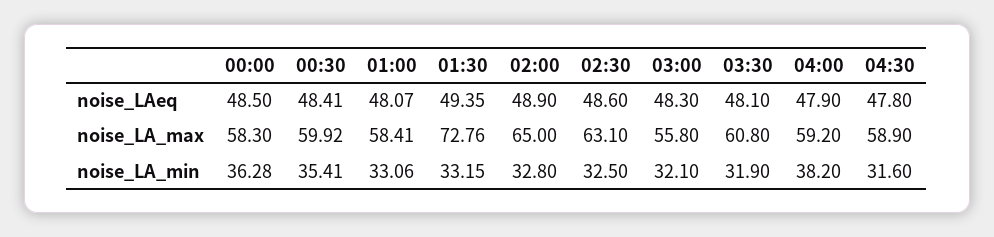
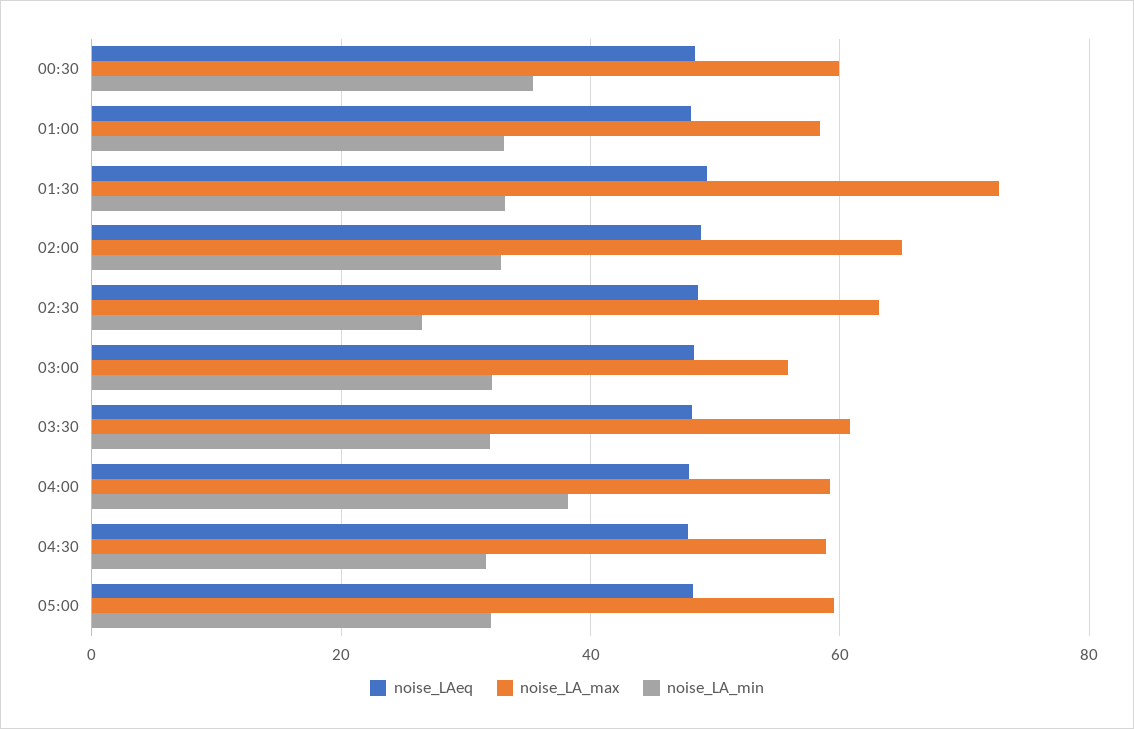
noise_LAeq, 00:00: 48.5 -> none
noise_LA_max, 00:00: 58.3 -> none
noise_LA_min, 00:00: 36.28 -> none
noise_LA_min, 02:30: 32.5 -> 26
noise_LAeq, 05:00: none -> 48
noise_LA_max, 05:00: none -> 60
noise_LA_min, 05:00: none -> 32

